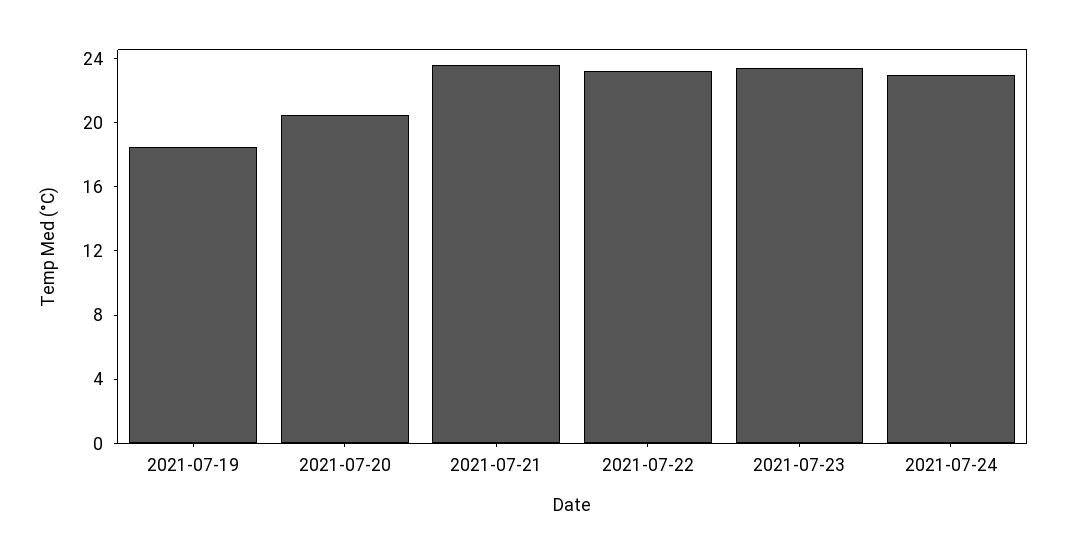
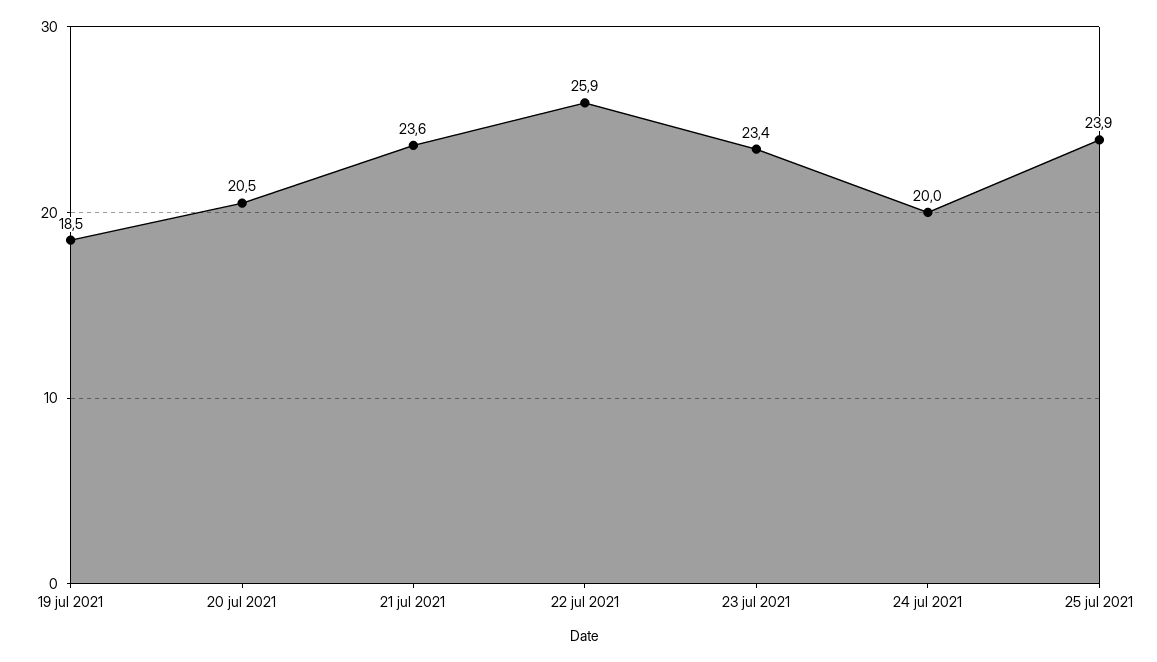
2021-07-22: 23 -> 25.9
2021-07-24: 23 -> 20
25 jul 2021: none -> 23.9

